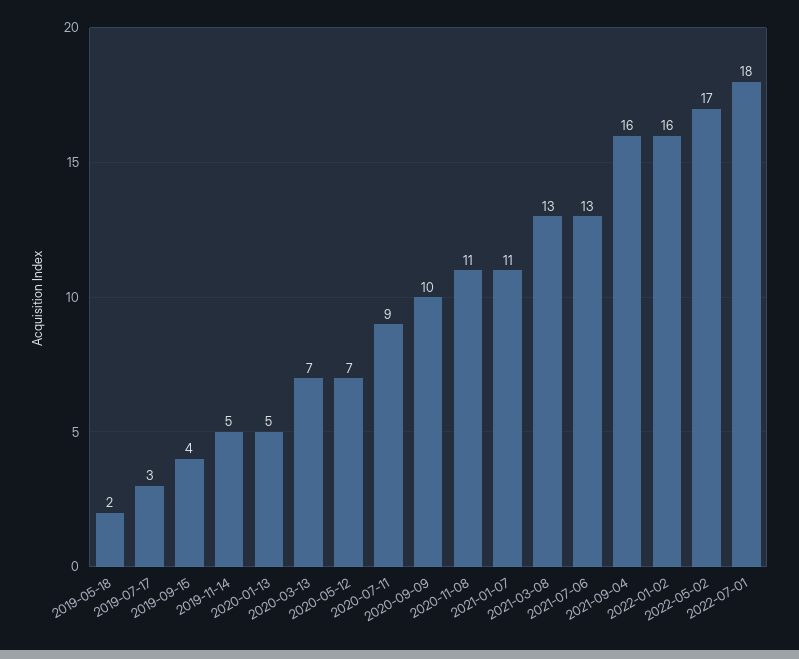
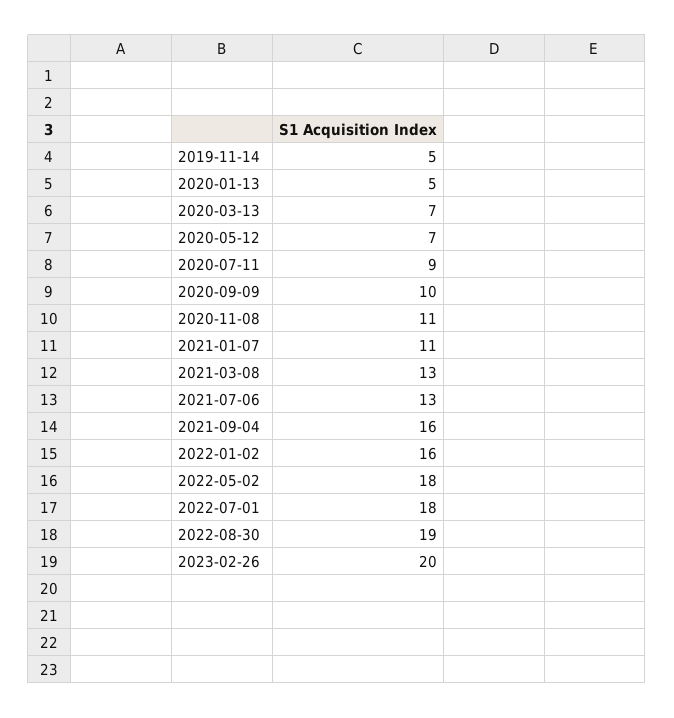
2019-05-18: 2 -> none
2019-07-17: 3 -> none
2019-09-15: 4 -> none
2022-05-02: 17 -> 18
2022-08-30: none -> 19
2023-02-26: none -> 20

